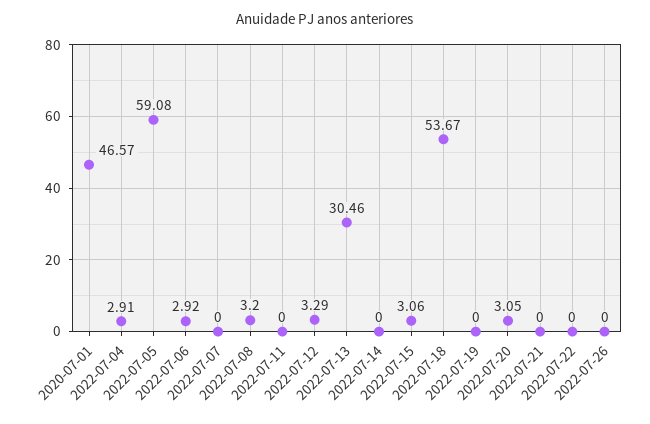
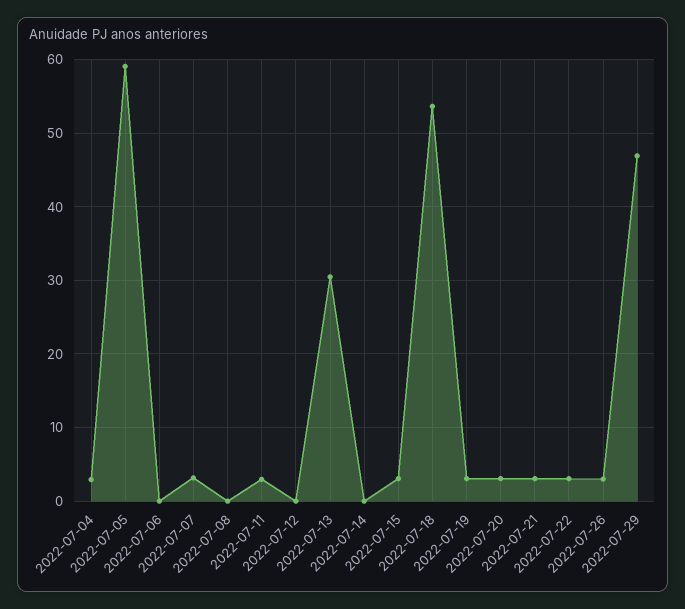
2020-07-01: 46.57 -> none
2022-07-06: 2.92 -> 0
2022-07-07: 0 -> 3
2022-07-08: 3.2 -> 0
2022-07-11: 0 -> 3
2022-07-12: 3.29 -> 0
2022-07-19: 0 -> 3
2022-07-21: 0 -> 3
2022-07-22: 0 -> 3
2022-07-26: 0 -> 3
2022-07-29: none -> 47

